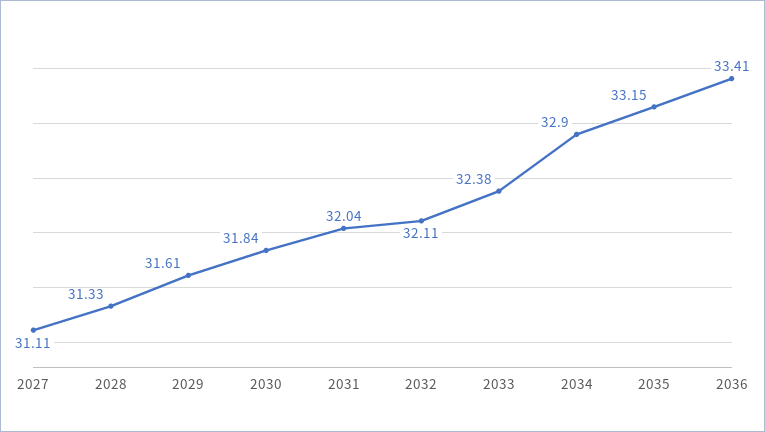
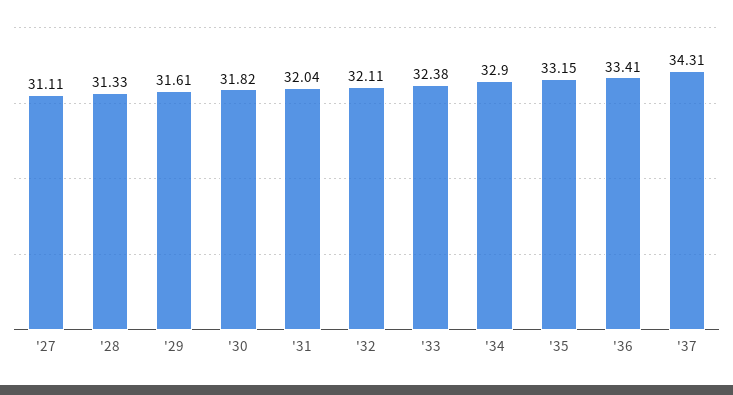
2030: 31.84 -> 31.82
'37: none -> 34.31

